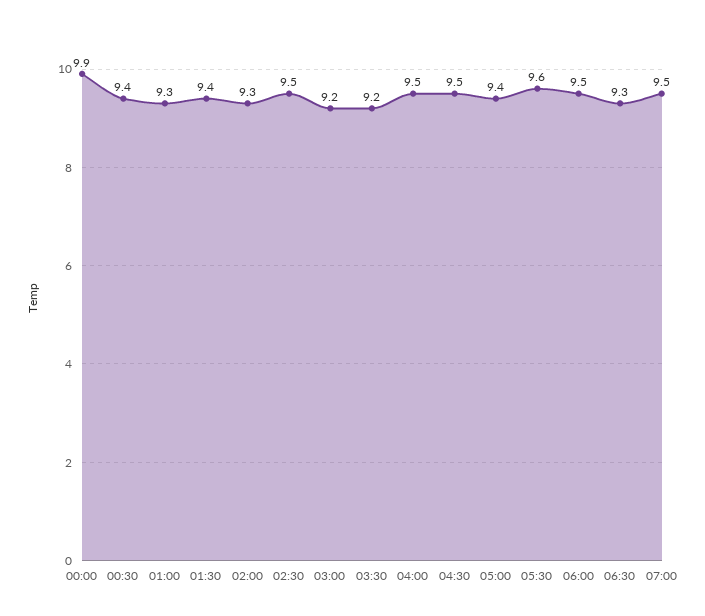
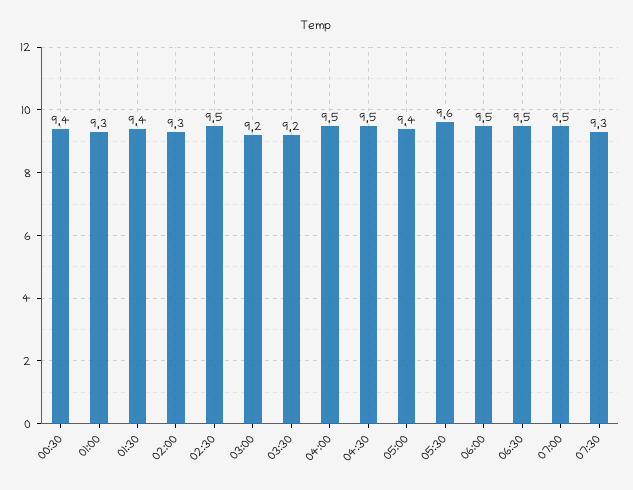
00:00: 9.9 -> none
06:30: 9.3 -> 9.5
07:30: none -> 9.3

